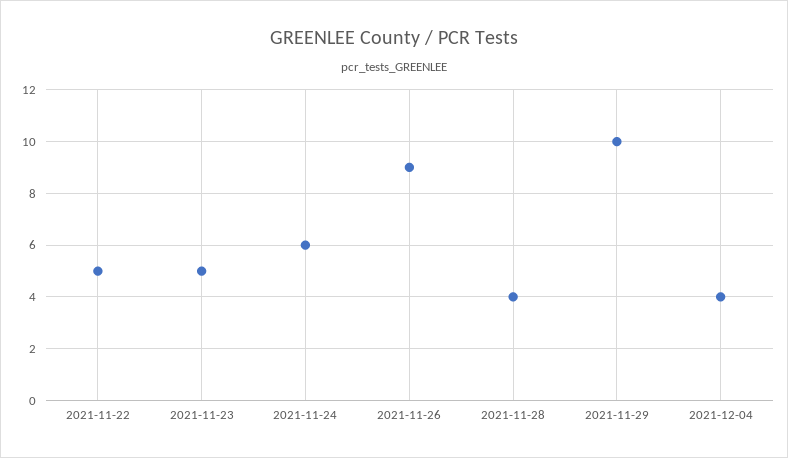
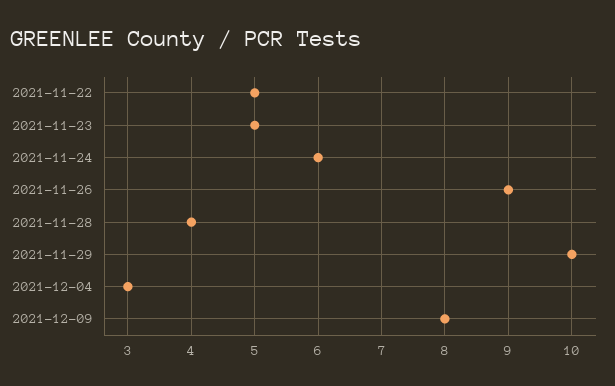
2021-12-04: 4 -> 3
2021-12-09: none -> 8

